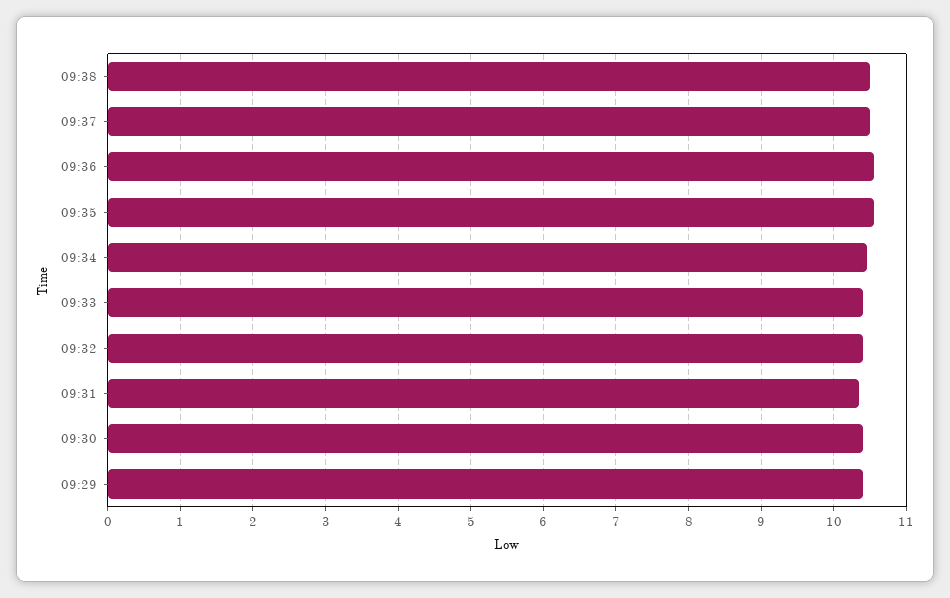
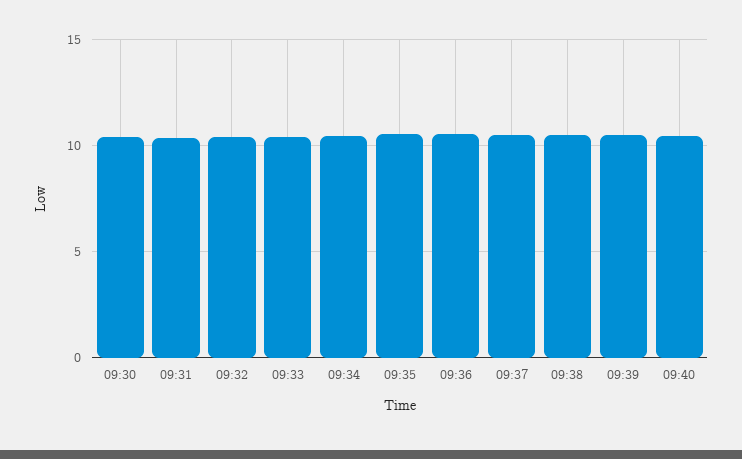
09:29: 10.4 -> none
09:39: none -> 10.5
09:40: none -> 10.5

